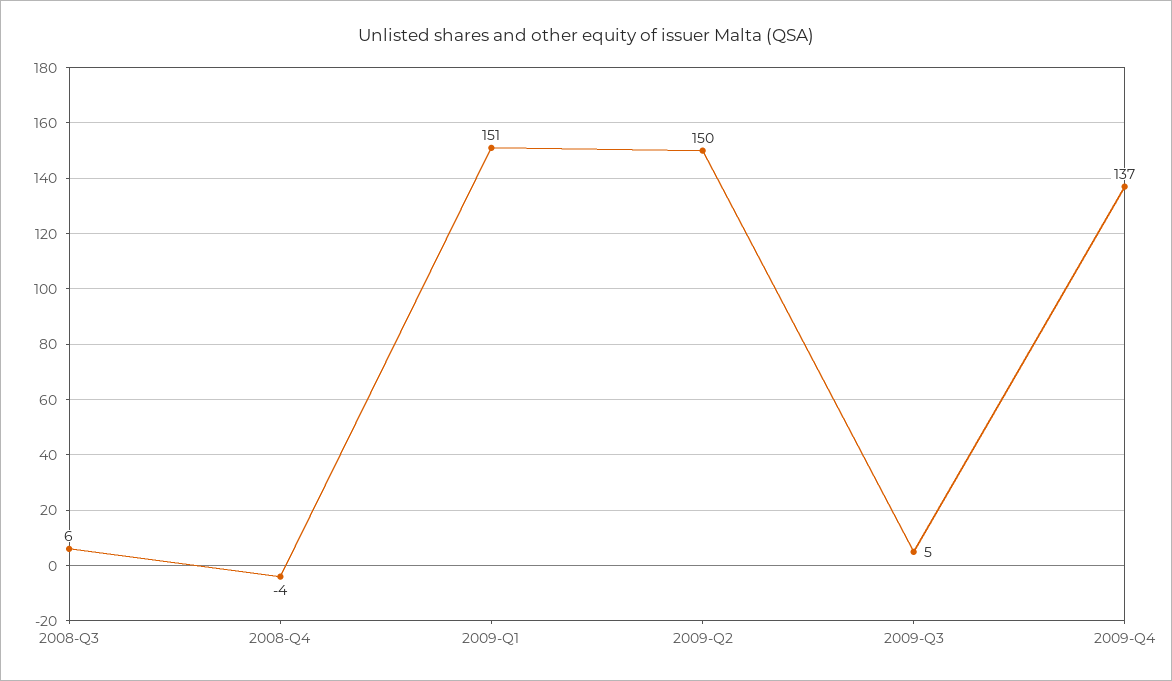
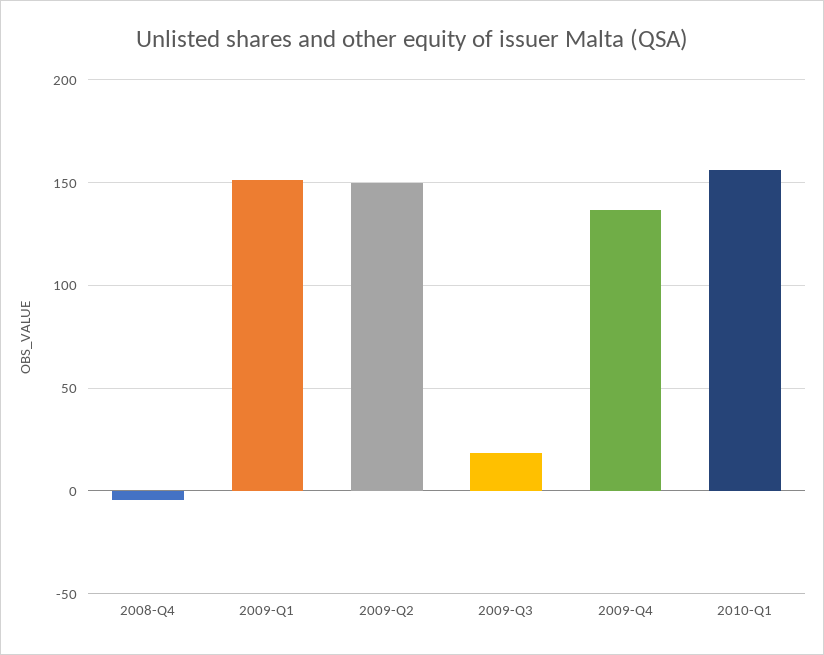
2008-Q3: 6 -> none
2009-Q3: 5 -> 20
2010-Q1: none -> 155

